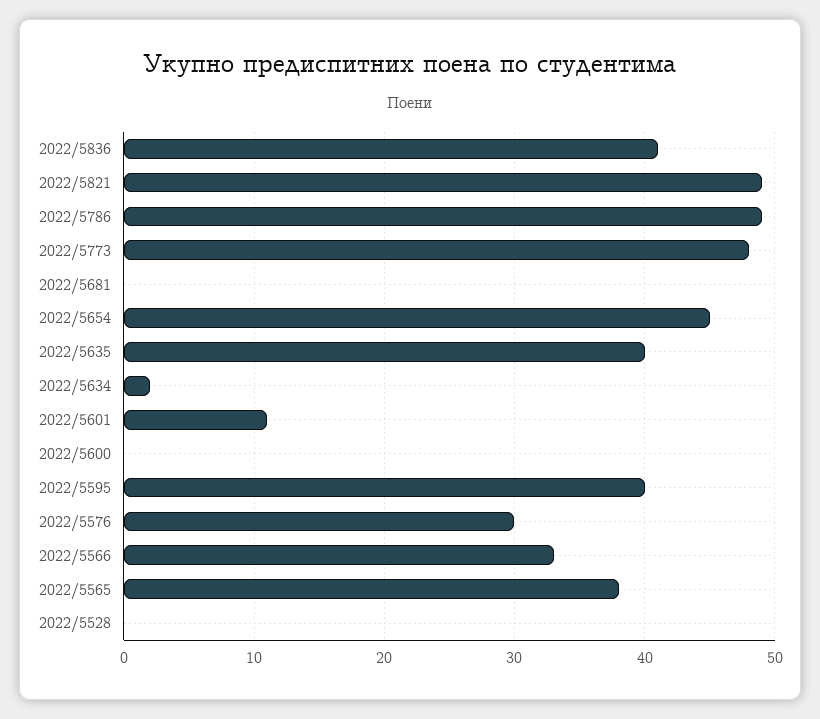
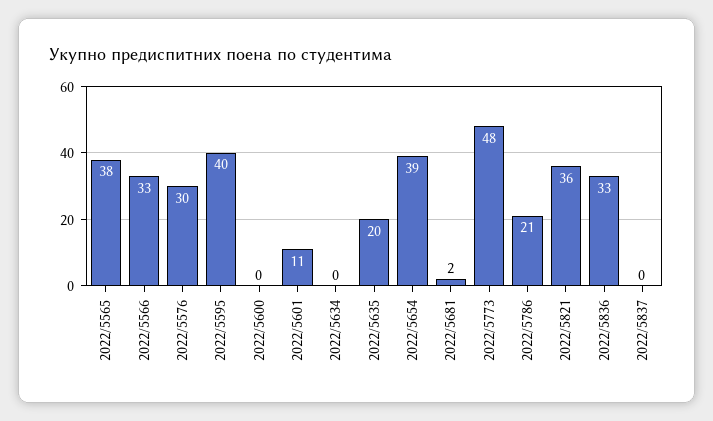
2022/5836: 41 -> 33
2022/5821: 49 -> 36
2022/5786: 49 -> 21
2022/5681: 0 -> 2
2022/5654: 45 -> 39
2022/5635: 40 -> 20
2022/5634: 2 -> 0
2022/5528: 0 -> none
2022/5837: none -> 0

